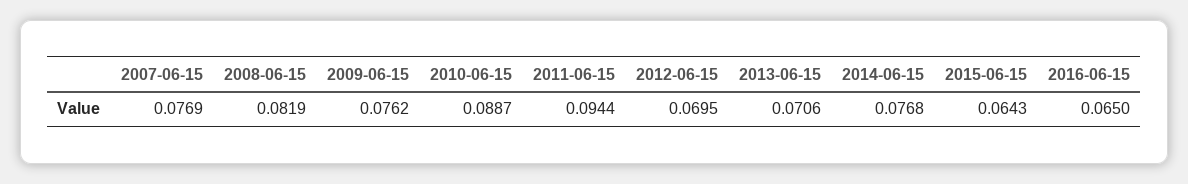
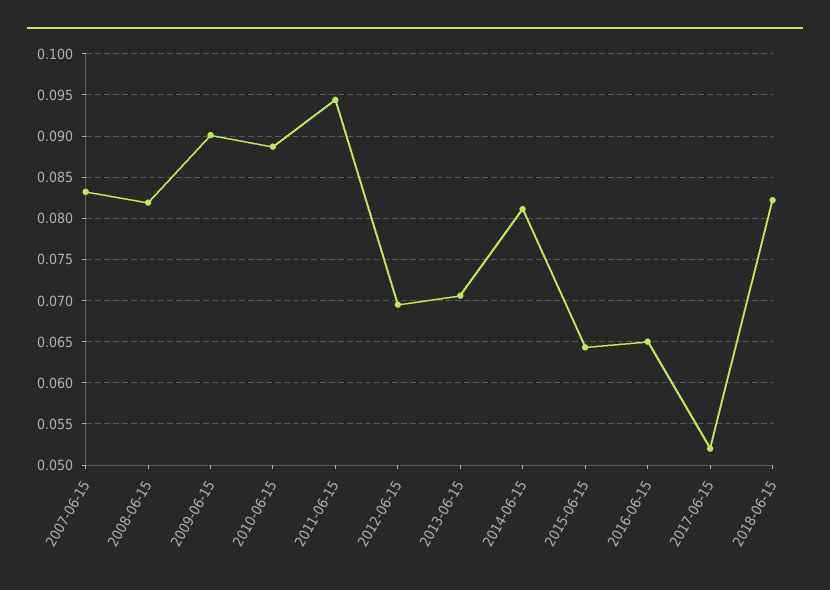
2007-06-15: 0.0769 -> 0.083
2009-06-15: 0.0762 -> 0.09
2014-06-15: 0.0768 -> 0.081
2017-06-15: none -> 0.052
2018-06-15: none -> 0.082

